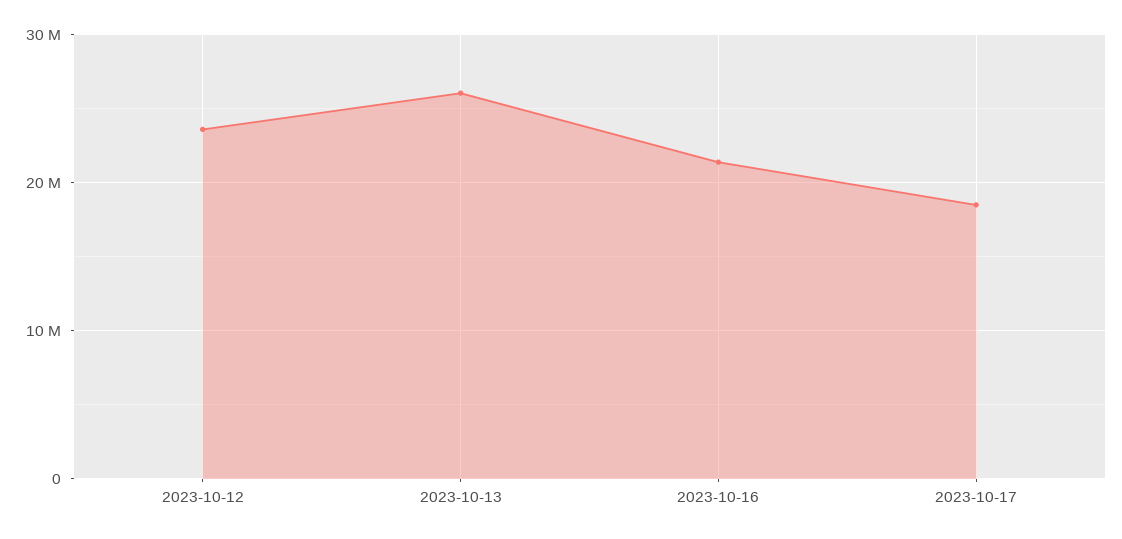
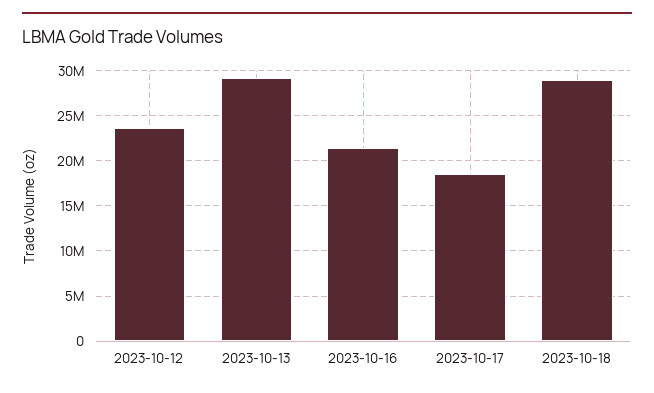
2023-10-13: 26000000 -> 29000000
2023-10-18: none -> 29000000

